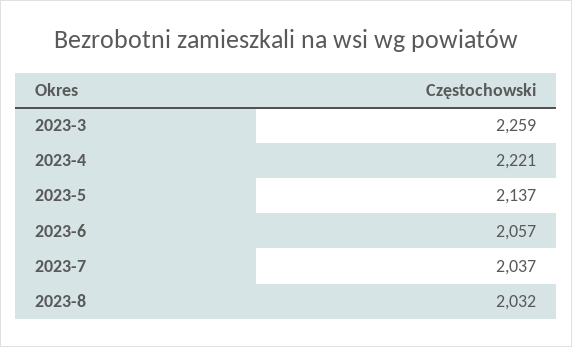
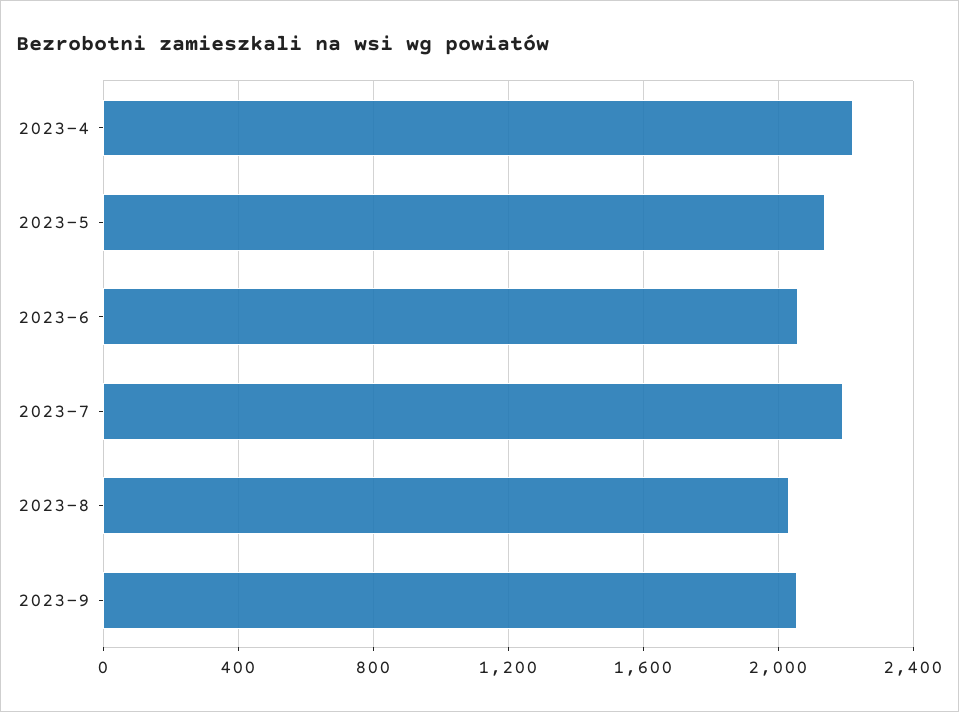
2023-3: 2259 -> none
2023-7: 2037 -> 2200
2023-9: none -> 2050

